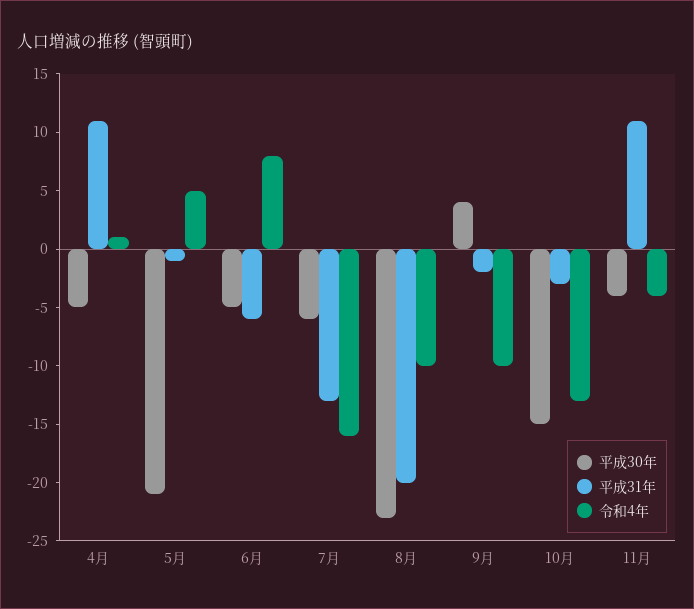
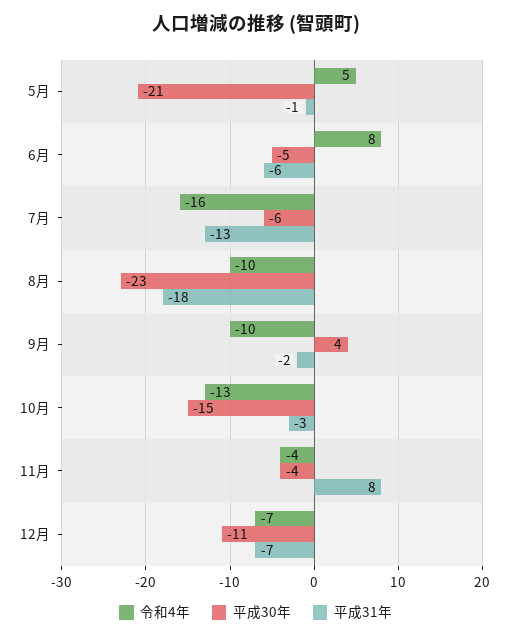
平成30年, 4月: -5 -> none
平成31年, 4月: 11 -> none
令和4年, 4月: 1 -> none
平成31年, 8月: -20 -> -18
平成31年, 11月: 11 -> 8
令和4年, 12月: none -> -7
平成30年, 12月: none -> -11
平成31年, 12月: none -> -7

